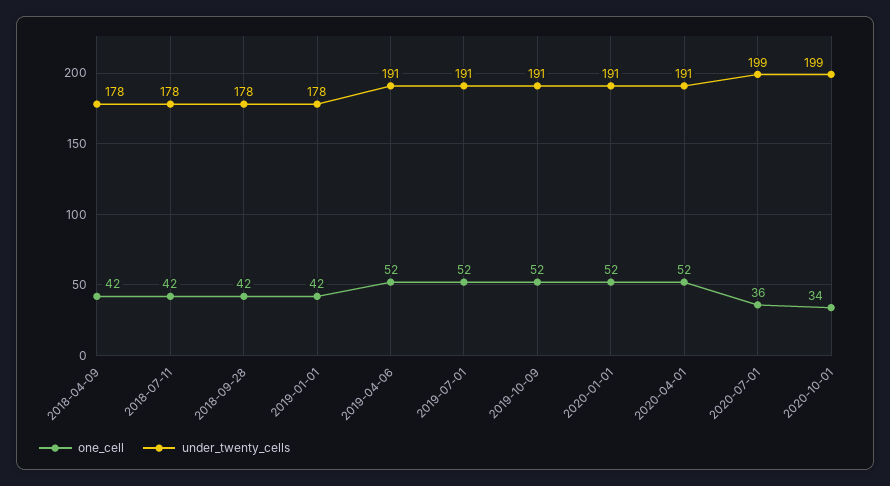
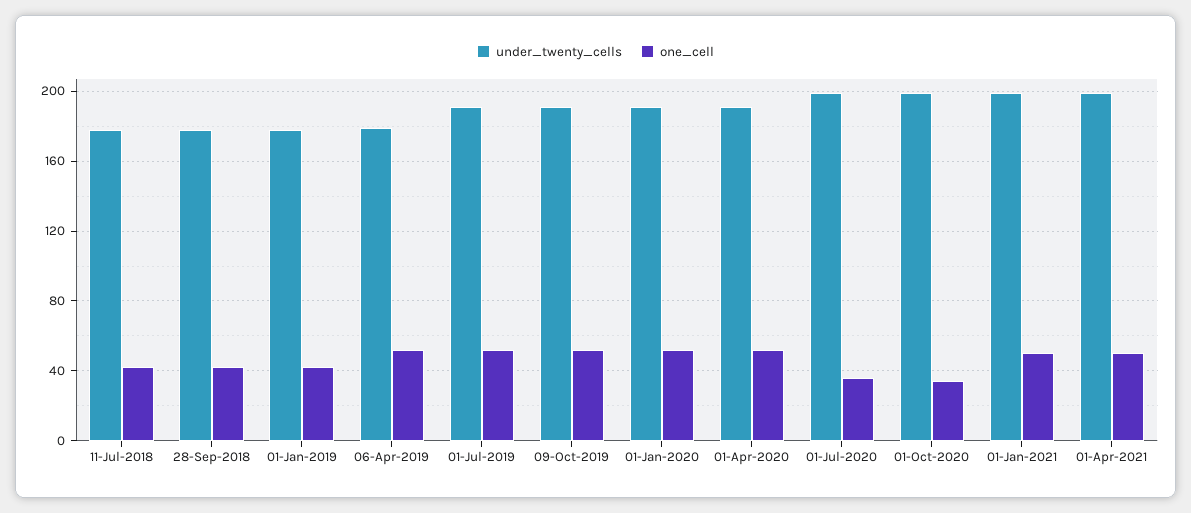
one_cell, 2018-04-09: 42 -> none
under_twenty_cells, 2018-04-09: 178 -> none
under_twenty_cells, 2019-04-06: 191 -> 180
under_twenty_cells, 01-Jan-2021: none -> 200
one_cell, 01-Jan-2021: none -> 50
under_twenty_cells, 01-Apr-2021: none -> 200
one_cell, 01-Apr-2021: none -> 50

